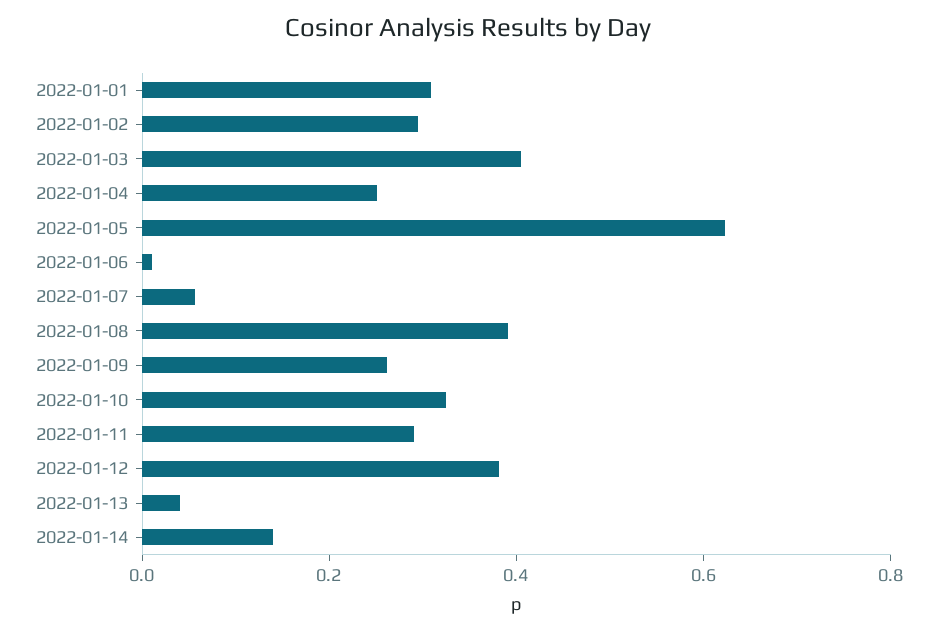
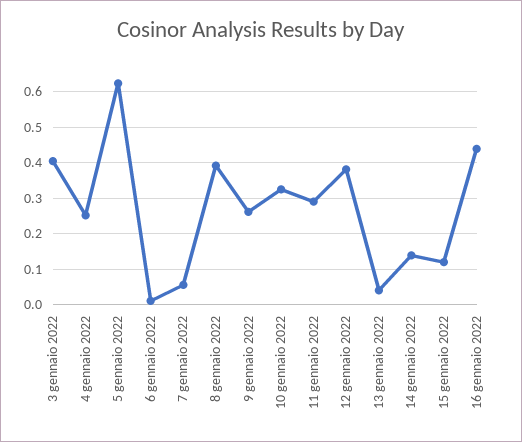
2022-01-01: 0.3 -> none
2022-01-02: 0.3 -> none
15 gennaio 2022: none -> 0.12
16 gennaio 2022: none -> 0.44

